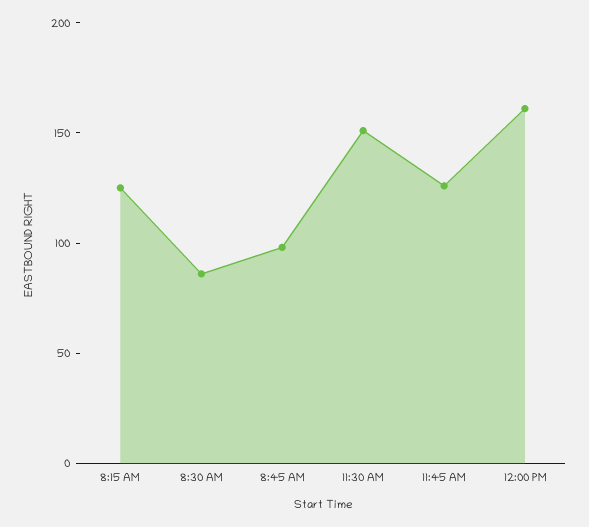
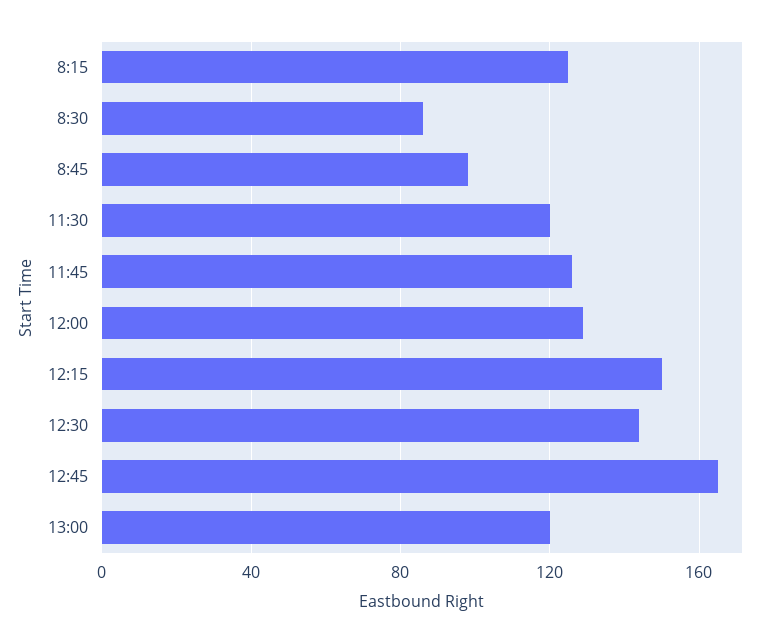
11:30 AM: 150 -> 120
12:00 PM: 160 -> 130
12:15: none -> 150
12:30: none -> 145
12:45: none -> 165
13:00: none -> 120

